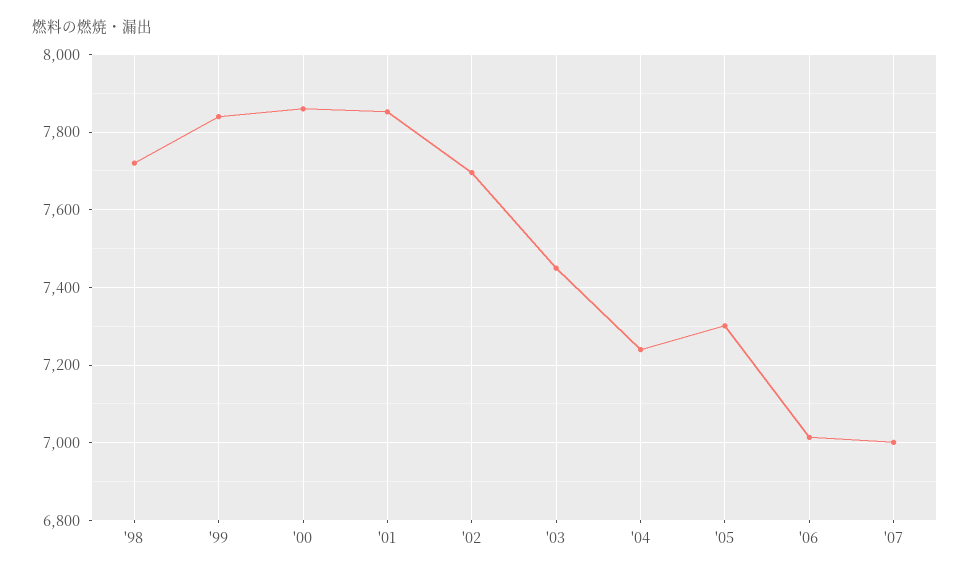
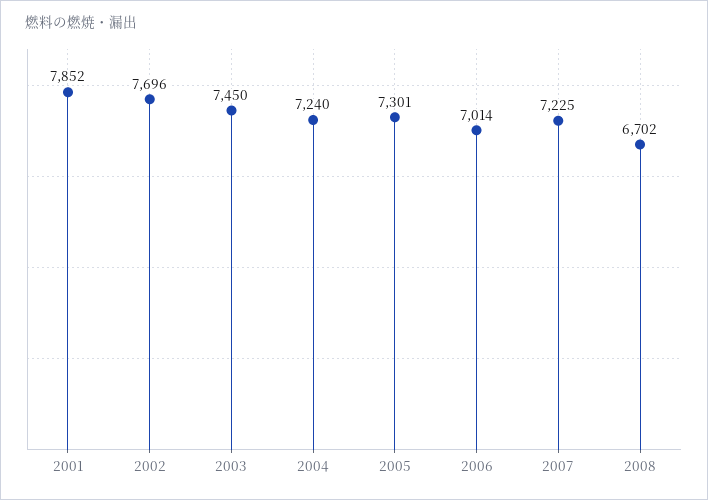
'98: 7720 -> none
'99: 7840 -> none
'00: 7860 -> none
'07: 7000 -> 7225
2008: none -> 6702

